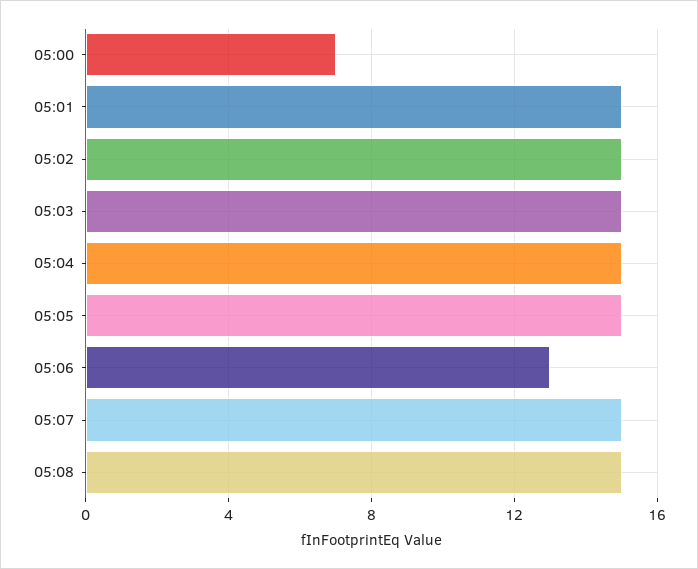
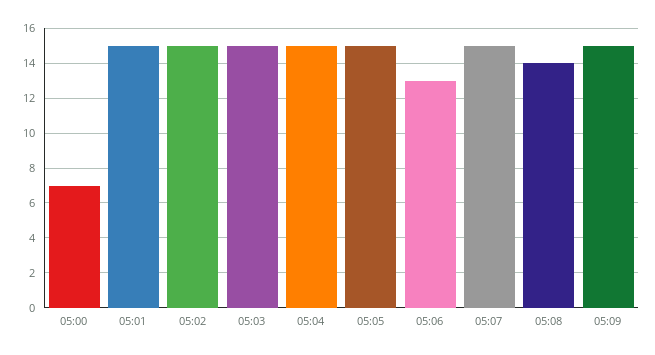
05:08: 15 -> 14
05:09: none -> 15

